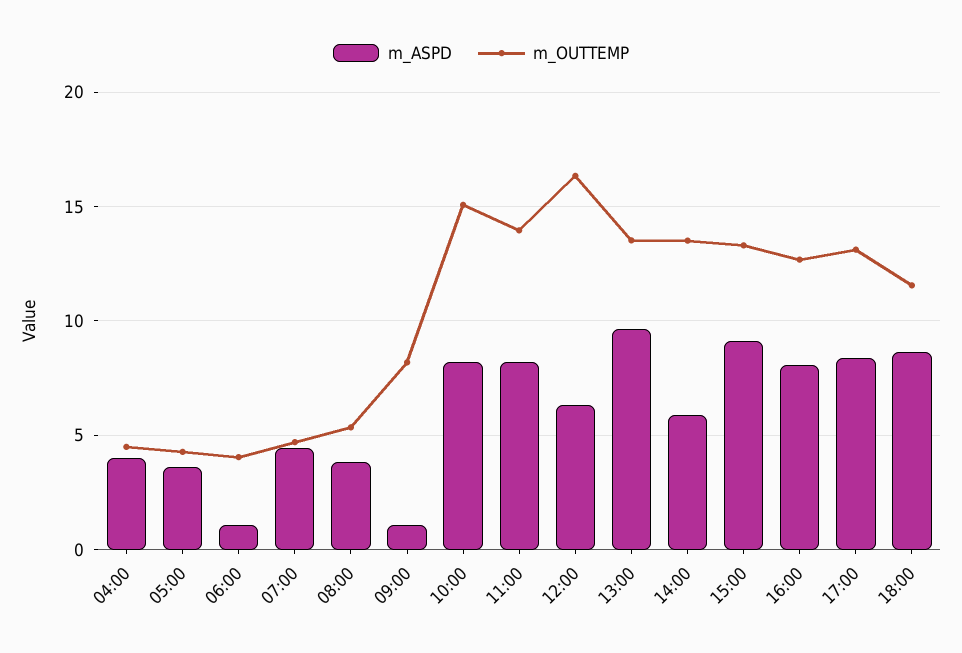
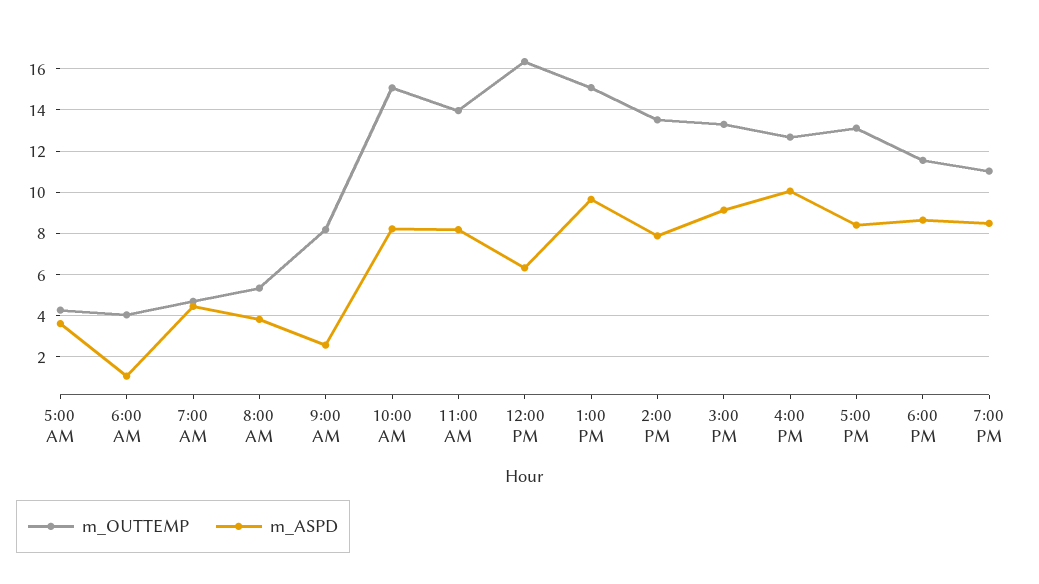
m_ASPD, 04:00: 4 -> none
m_OUTTEMP, 04:00: 4.5 -> none
m_ASPD, 09:00: 1 -> 2.5
m_OUTTEMP, 13:00: 13.5 -> 15
m_ASPD, 14:00: 6 -> 8
m_ASPD, 16:00: 8 -> 10
m_OUTTEMP, 7:00 PM: none -> 11
m_ASPD, 7:00 PM: none -> 8.5

